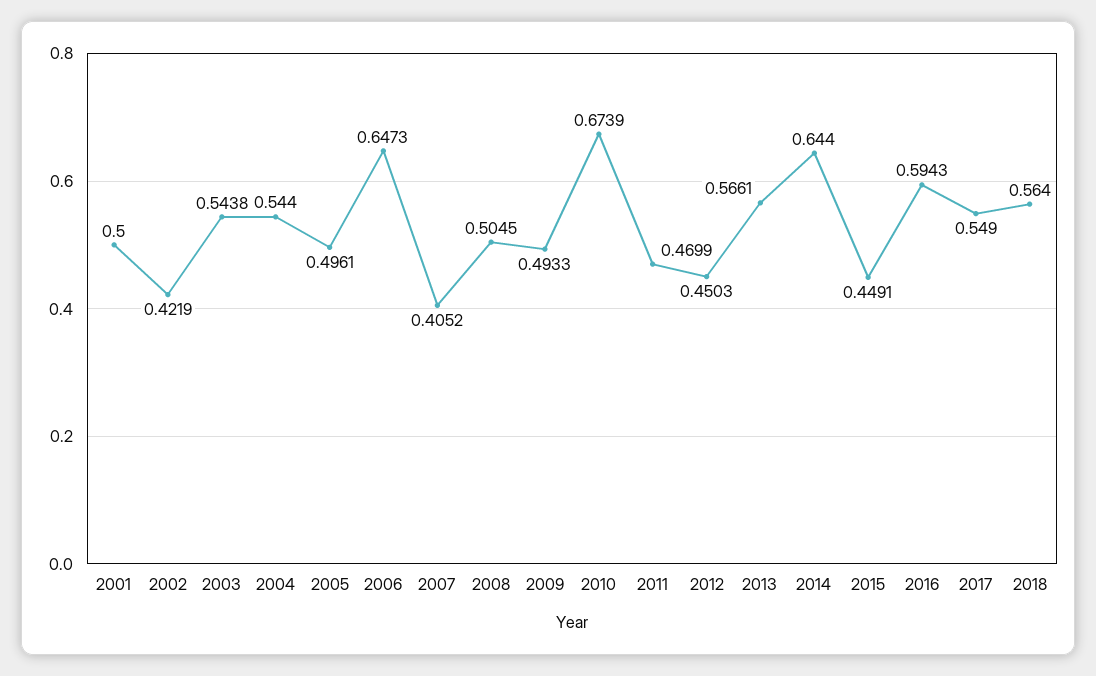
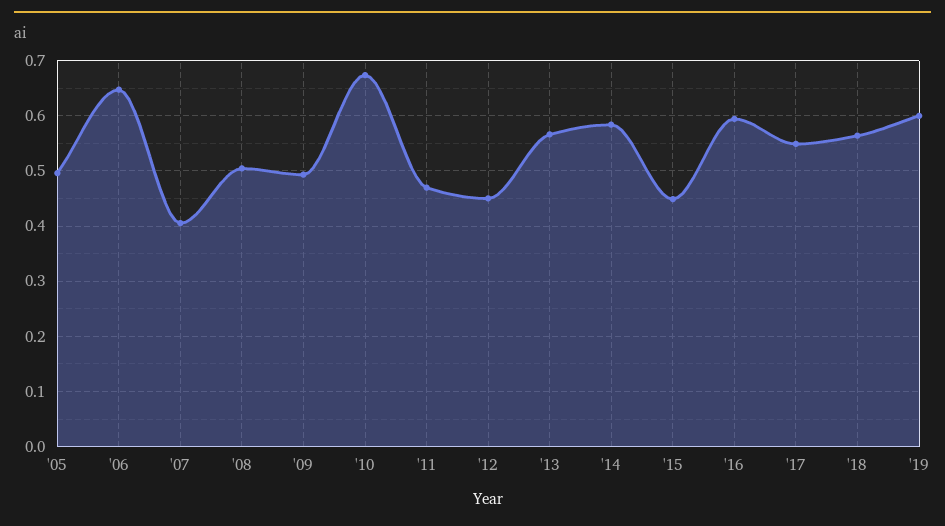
2001: 0.5 -> none
2002: 0.4219 -> none
2003: 0.5438 -> none
2004: 0.544 -> none
2014: 0.644 -> 0.58
'19: none -> 0.6

